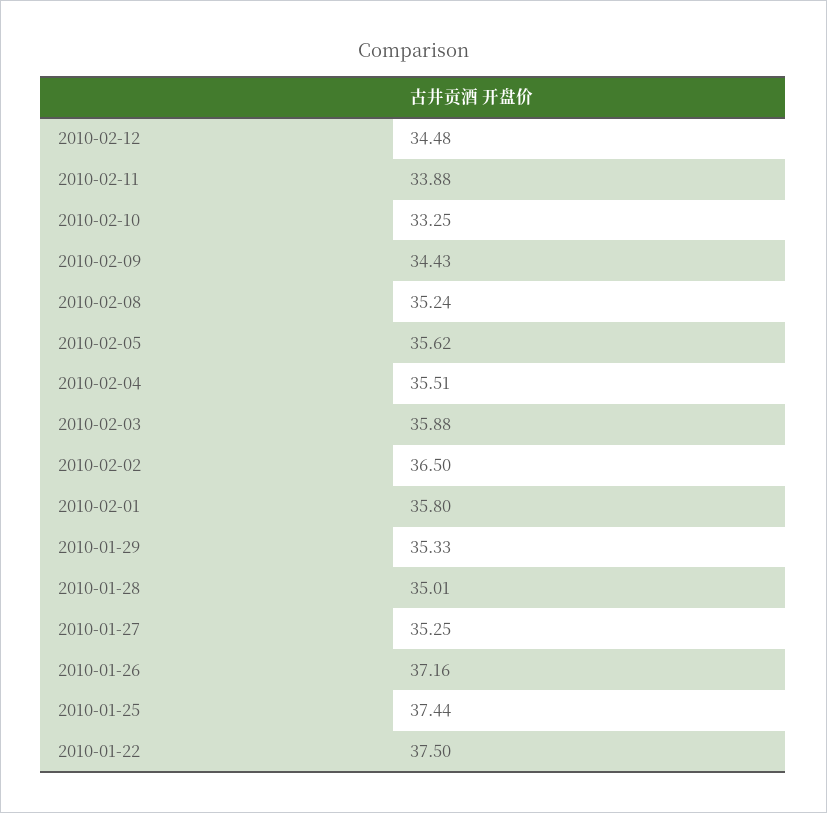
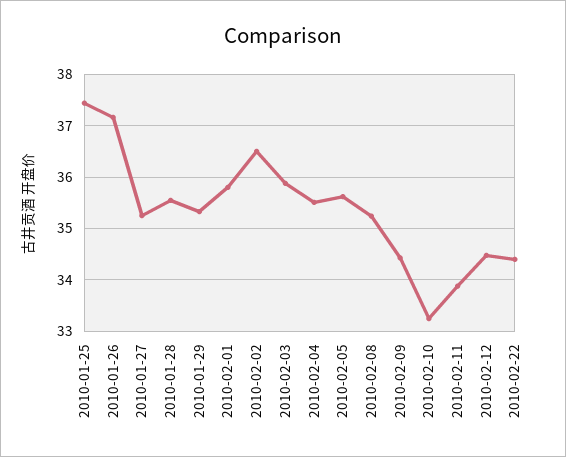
2010-01-28: 35.01 -> 35.6
2010-01-22: 37.5 -> none
2010-02-22: none -> 34.4

